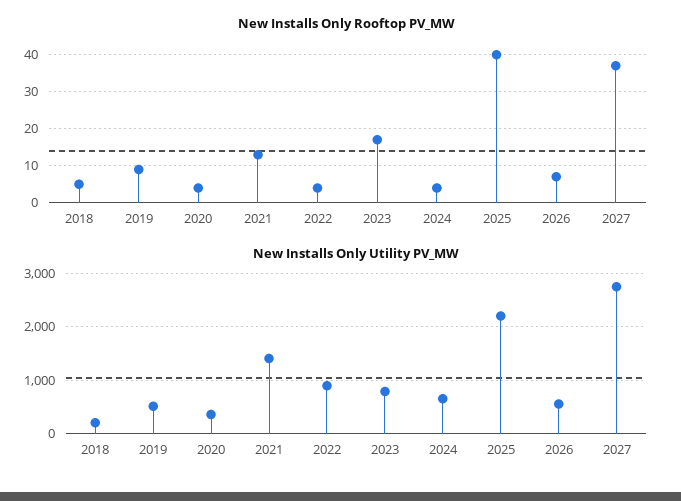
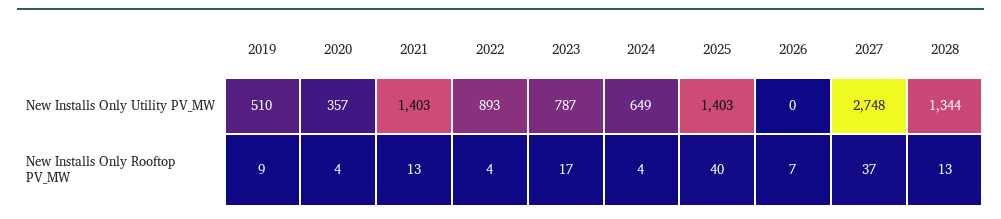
New Installs Only Rooftop PV_MW, 2018: 5 -> none
New Installs Only Utility PV_MW, 2018: 200 -> none
New Installs Only Utility PV_MW, 2025: 2200 -> 1403
New Installs Only Utility PV_MW, 2026: 600 -> 0
New Installs Only Utility PV_MW, 2028: none -> 1344
New Installs Only Rooftop PV_MW, 2028: none -> 13

